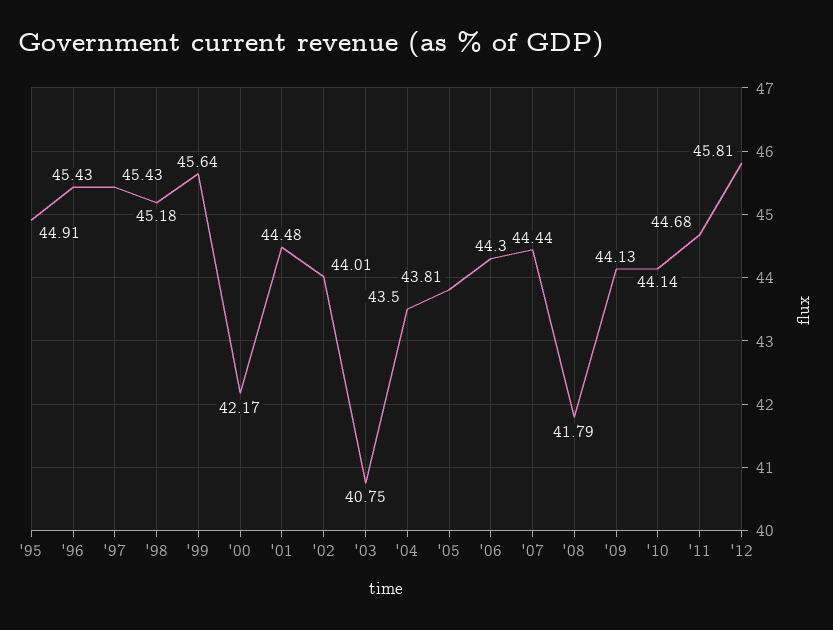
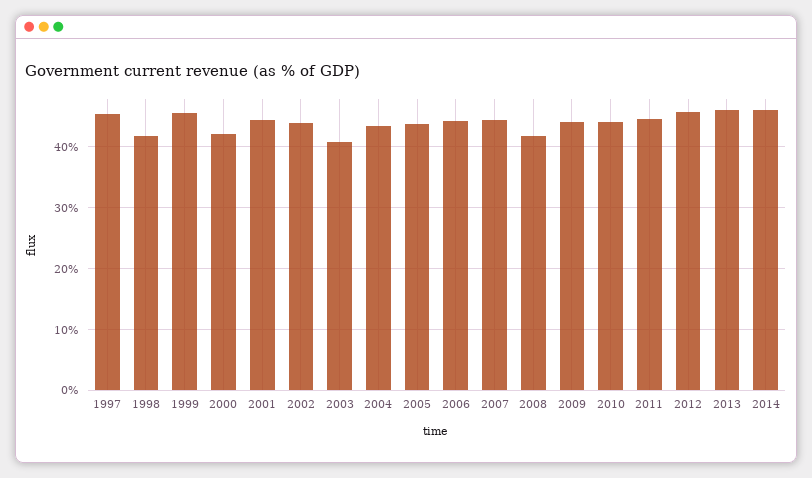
'95: 44.91 -> none
'96: 45.43 -> none
'98: 45.18 -> 42
2013: none -> 46
2014: none -> 46

